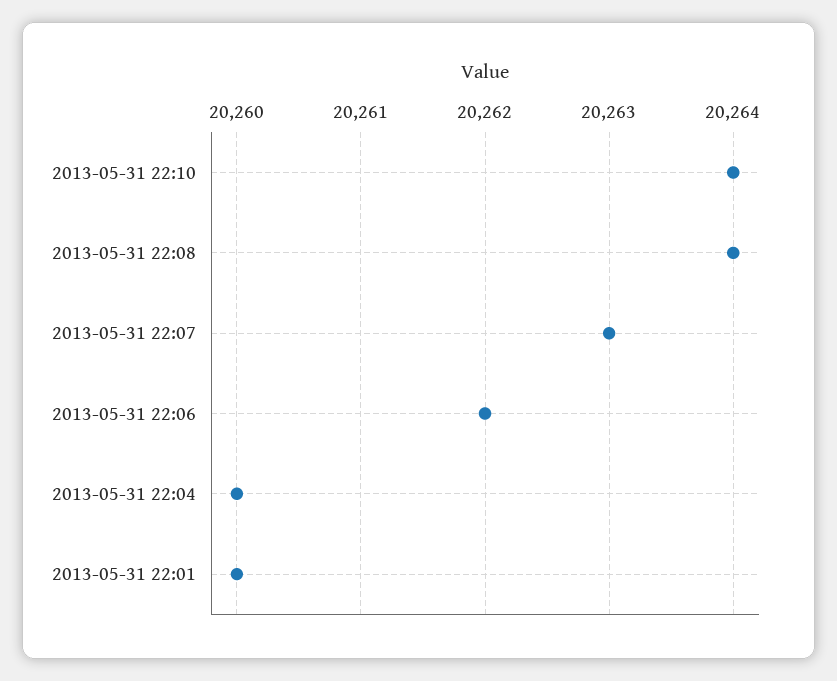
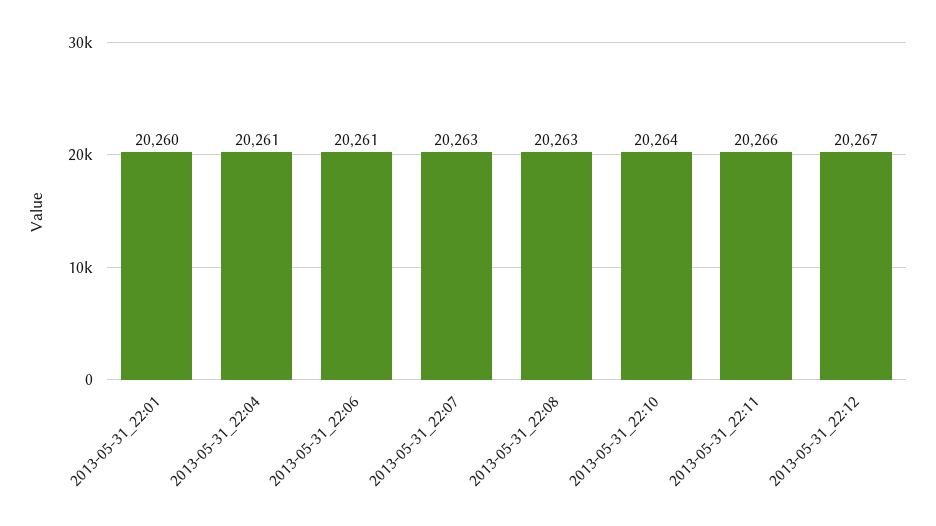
2013-05-31 22:08: 20264 -> 20263
2013-05-31 22:06: 20262 -> 20261
2013-05-31 22:04: 20260 -> 20261
2013-05-31_22:11: none -> 20266
2013-05-31_22:12: none -> 20267

